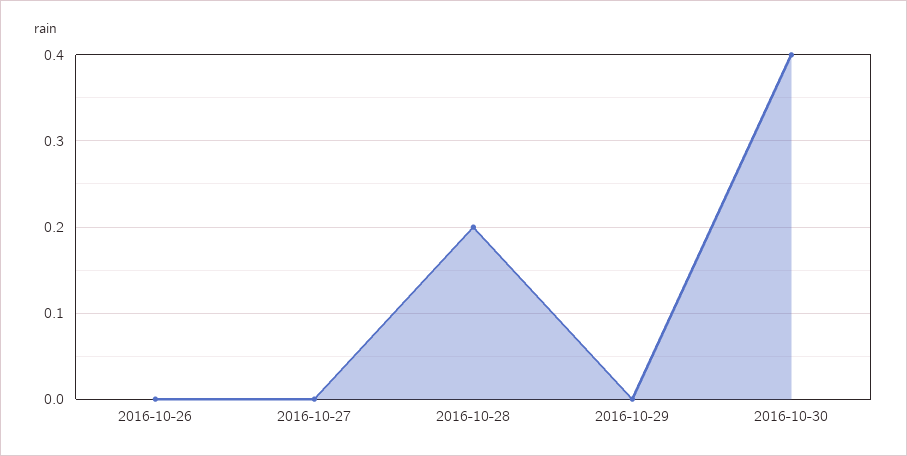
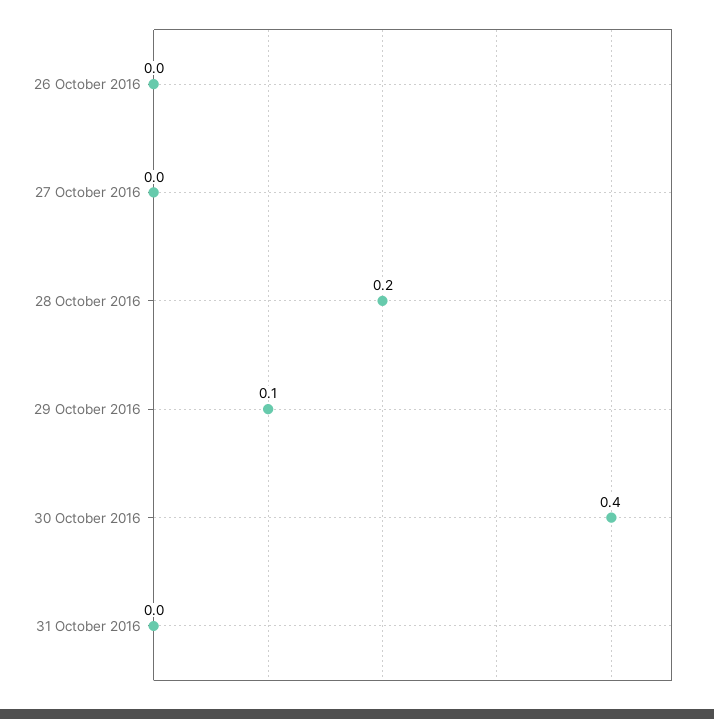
2016-10-29: 0 -> 0.1
31 October 2016: none -> 0

